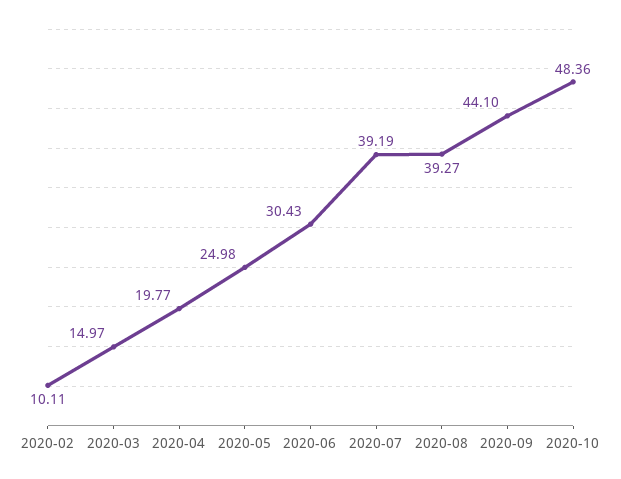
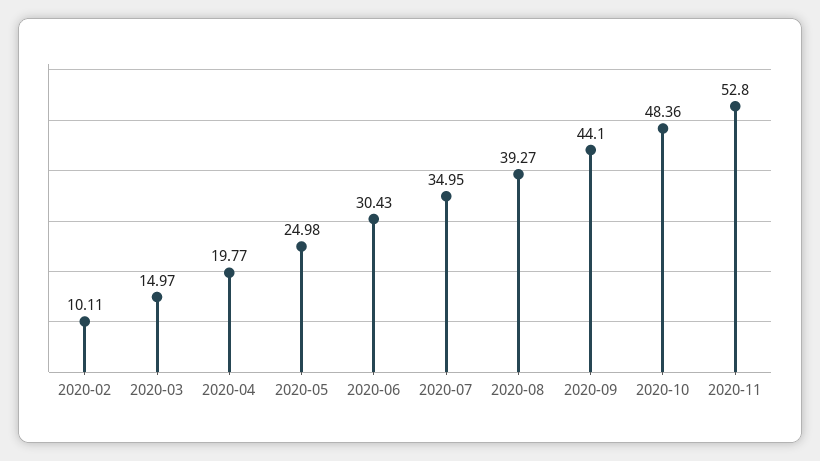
2020-07: 39.19 -> 34.95
2020-11: none -> 52.8

